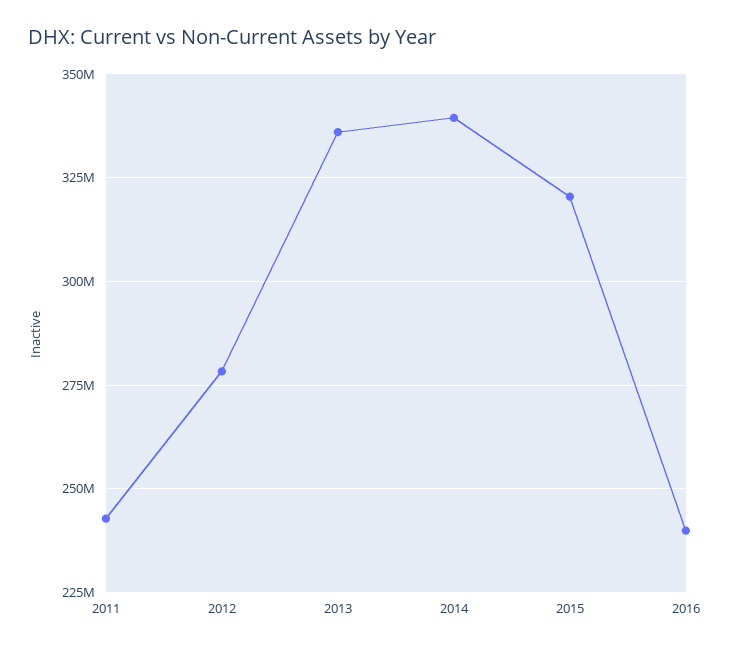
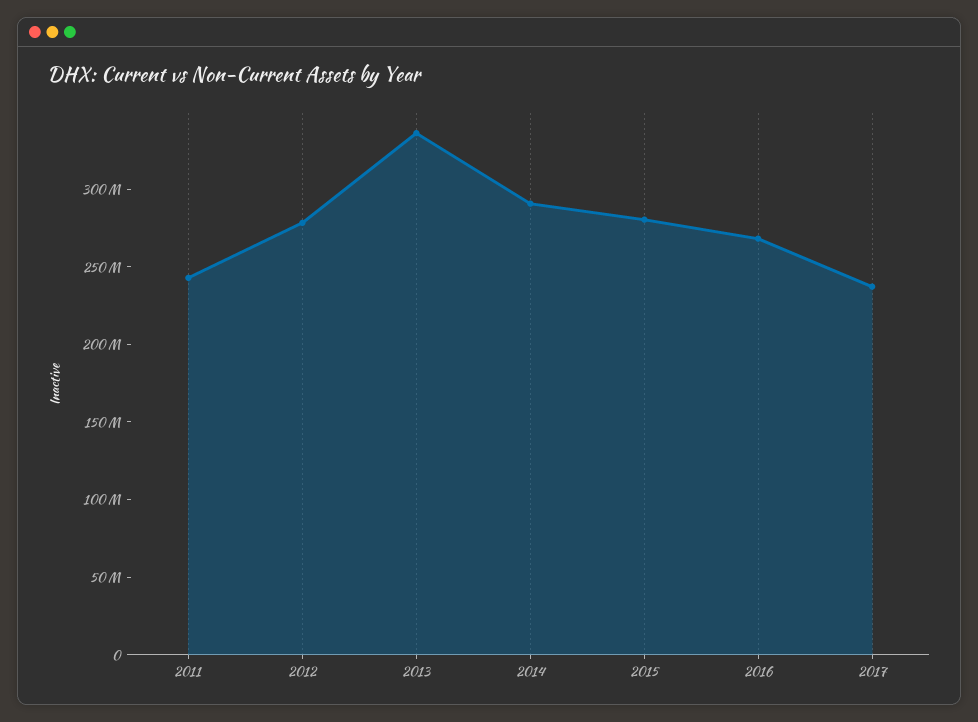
2014: 340000000 -> 290000000
2015: 320000000 -> 280000000
2016: 240000000 -> 270000000
2017: none -> 240000000

